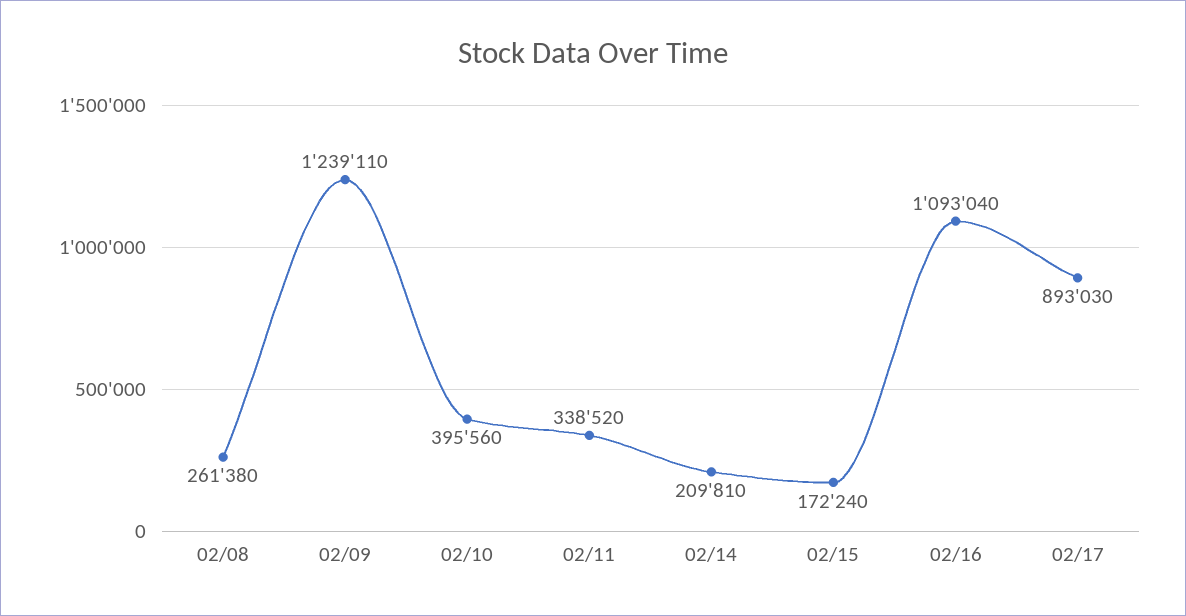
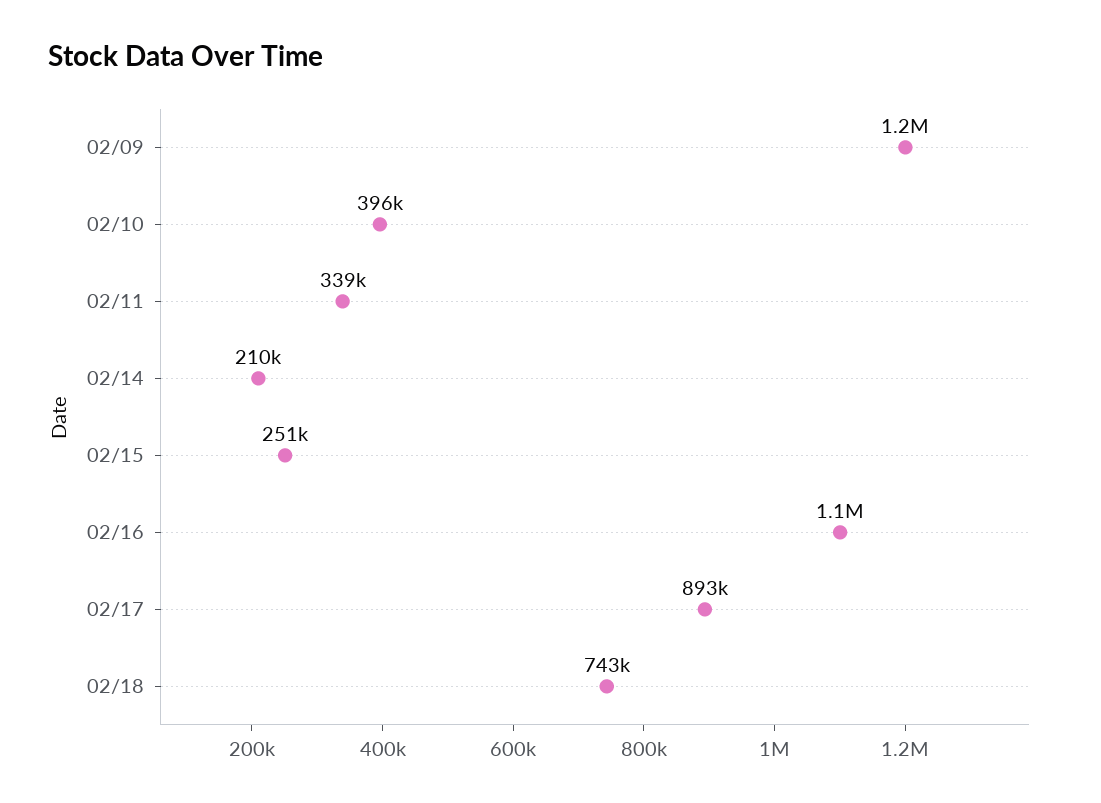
02/08: 261380 -> none
02/15: 172240 -> 251000
02/18: none -> 743000

